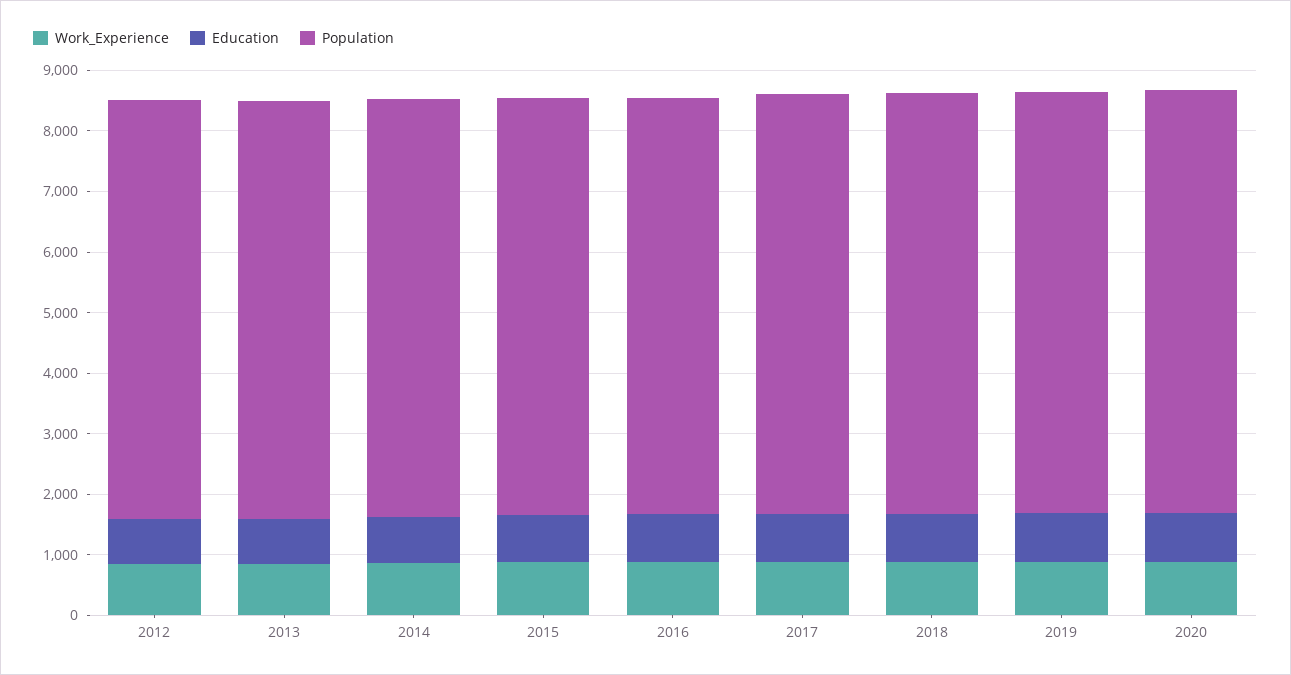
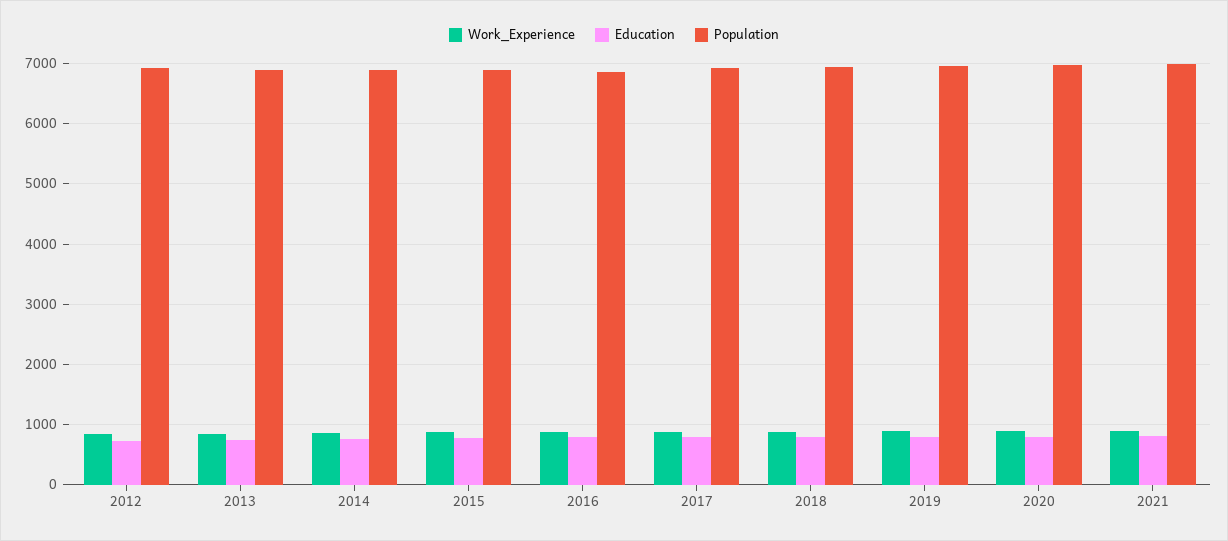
Work_Experience, 2021: none -> 900
Education, 2021: none -> 800
Population, 2021: none -> 7000

